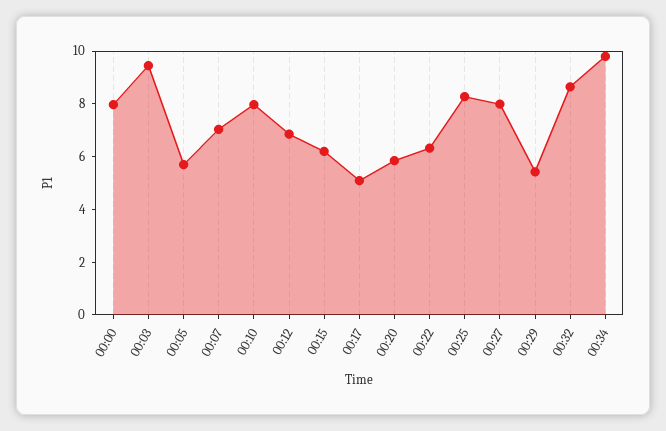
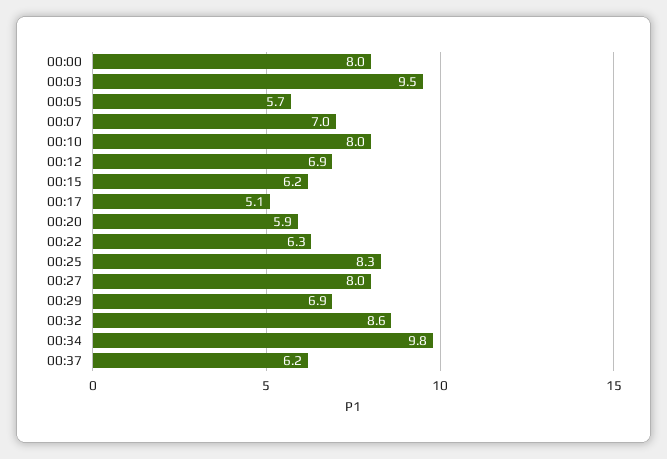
00:29: 5.5 -> 6.9
00:37: none -> 6.2

